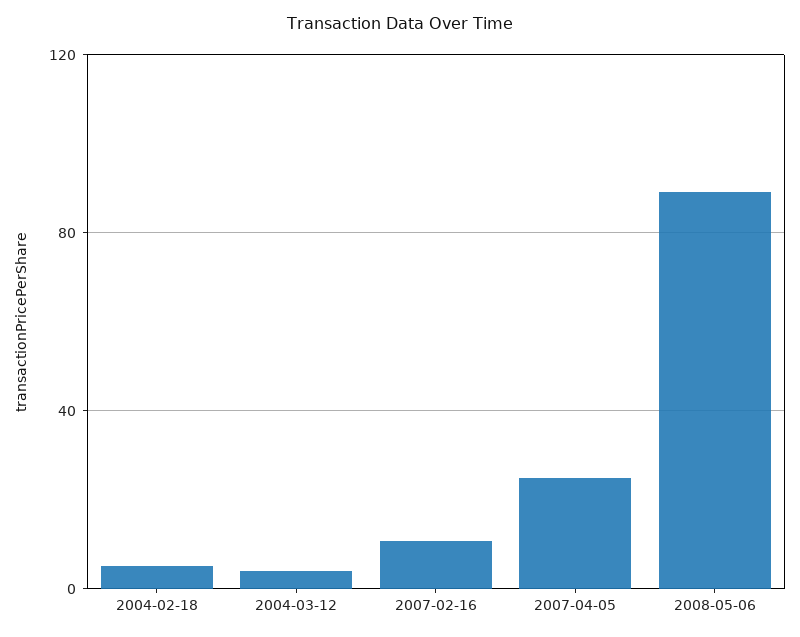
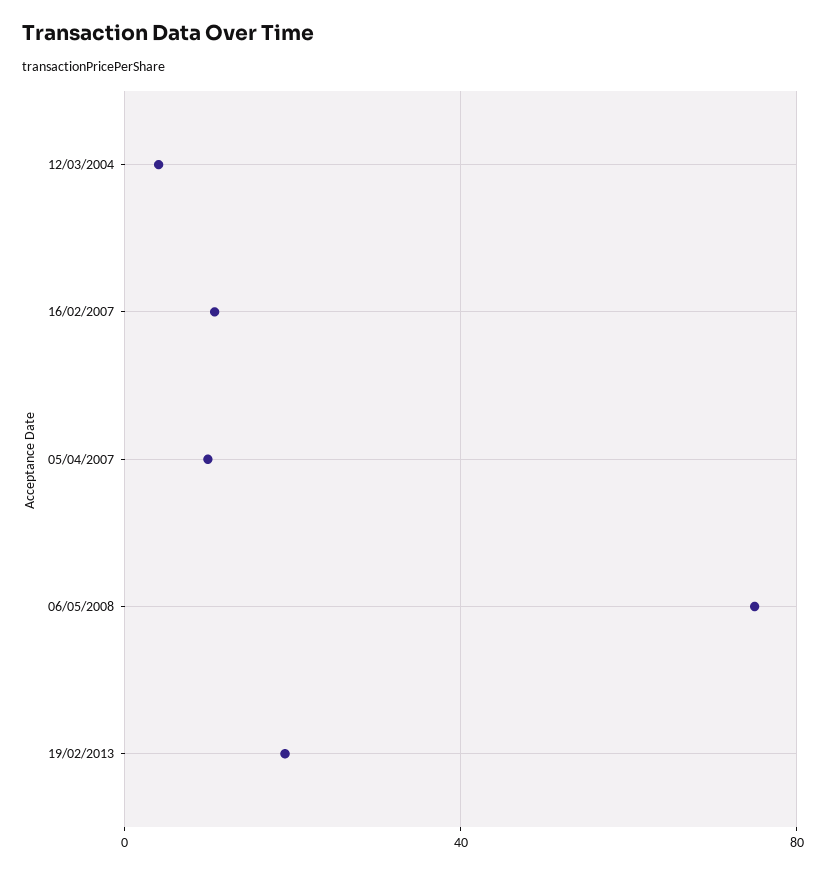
2004-02-18: 5 -> none
2007-04-05: 25 -> 10
2008-05-06: 90 -> 75
19/02/2013: none -> 20

